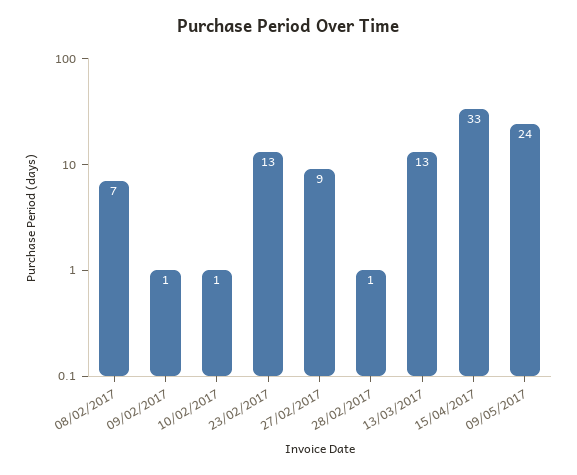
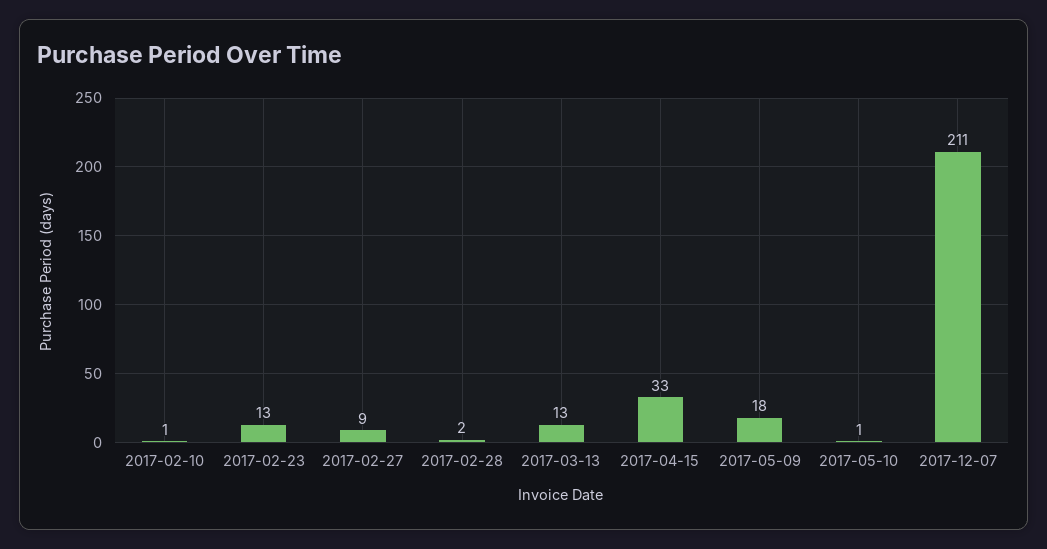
08/02/2017: 7 -> none
09/02/2017: 1 -> none
28/02/2017: 1 -> 2
09/05/2017: 24 -> 18
2017-05-10: none -> 1
2017-12-07: none -> 211

